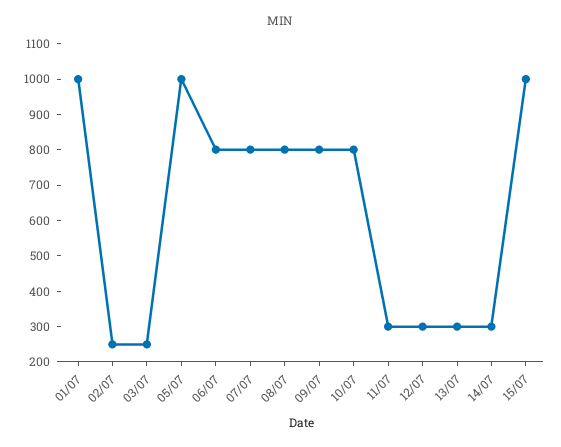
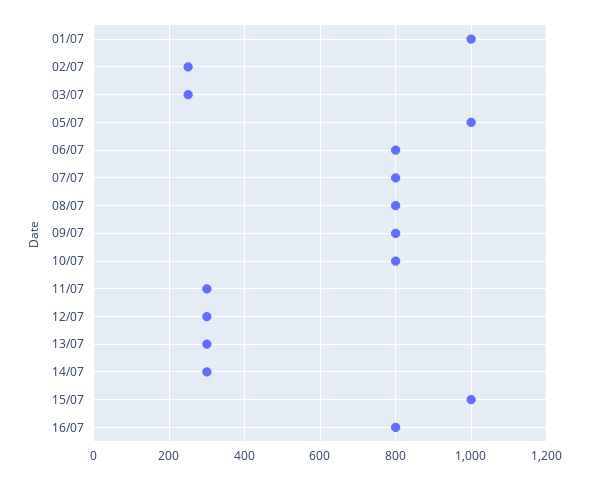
16/07: none -> 800

